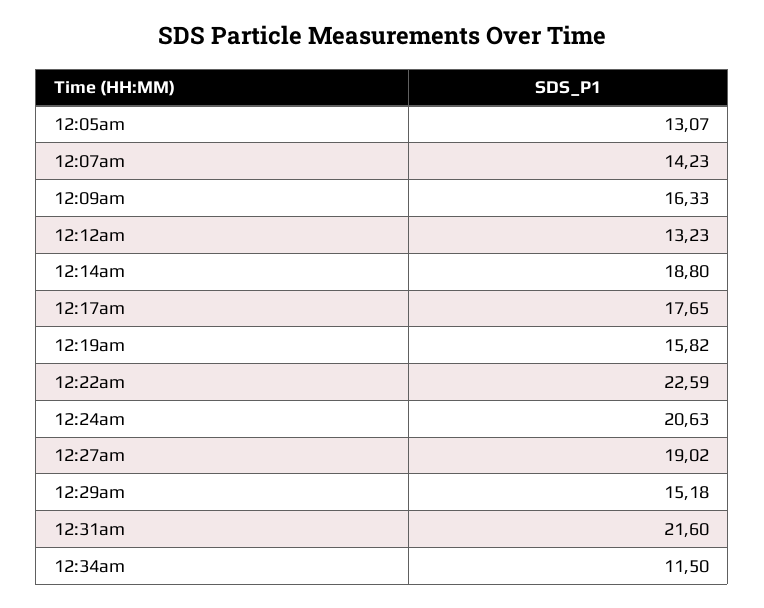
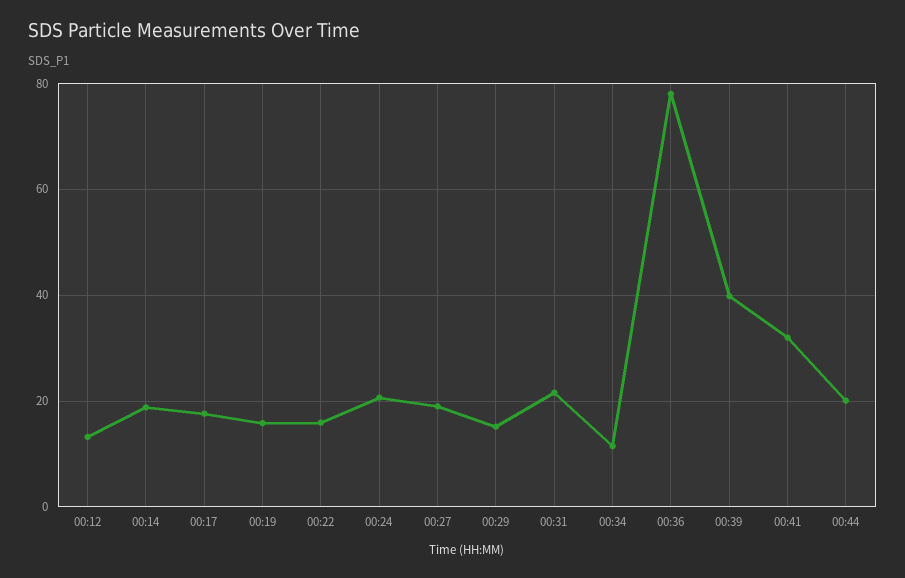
12:05am: 13.07 -> none
12:07am: 14.23 -> none
12:09am: 16.33 -> none
12:22am: 22.59 -> 16
00:36: none -> 78
00:39: none -> 40
00:41: none -> 32
00:44: none -> 20

